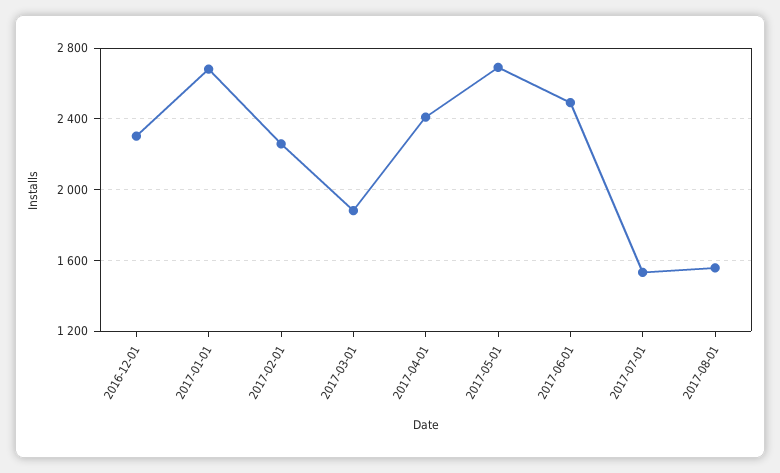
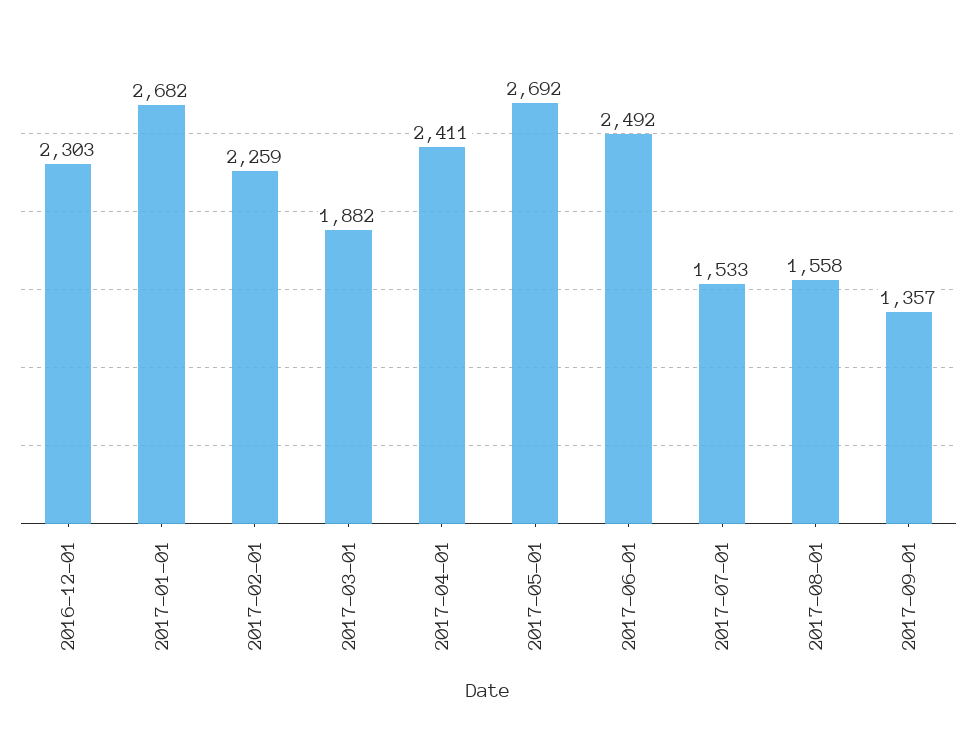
2017-09-01: none -> 1357

